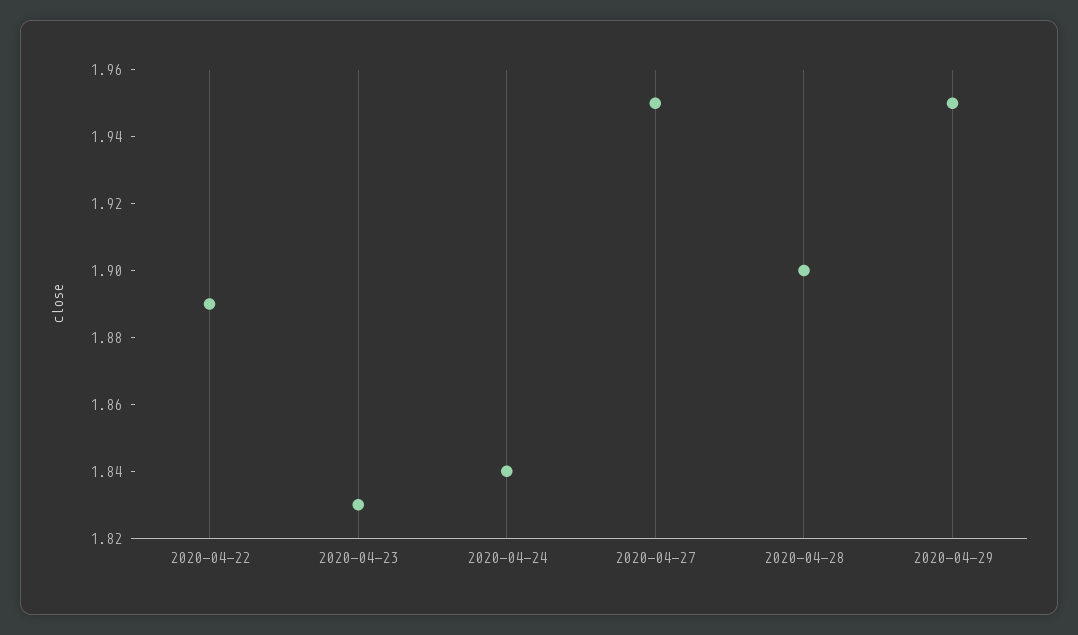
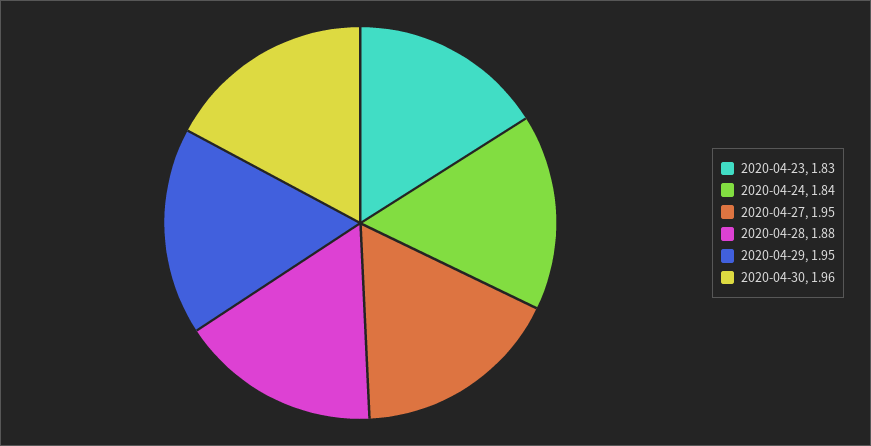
2020-04-22: 1.89 -> none
2020-04-28: 1.9 -> 1.88
2020-04-30: none -> 1.96

